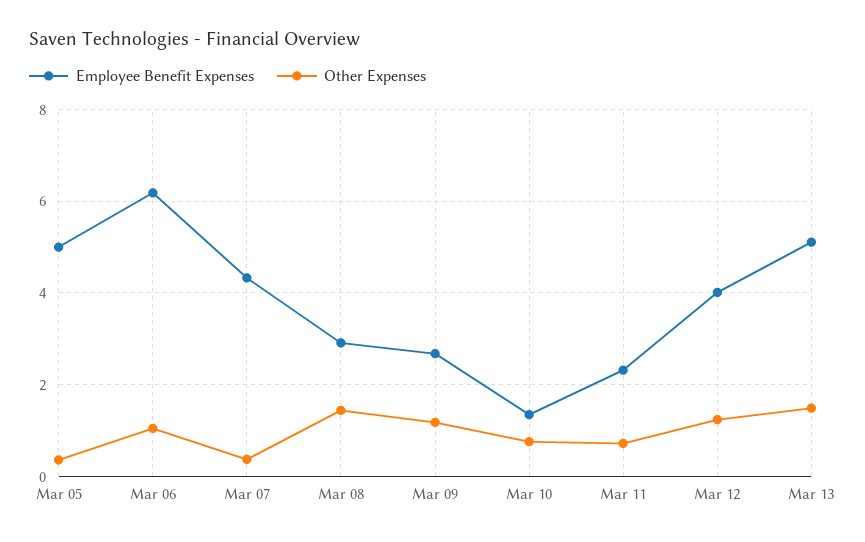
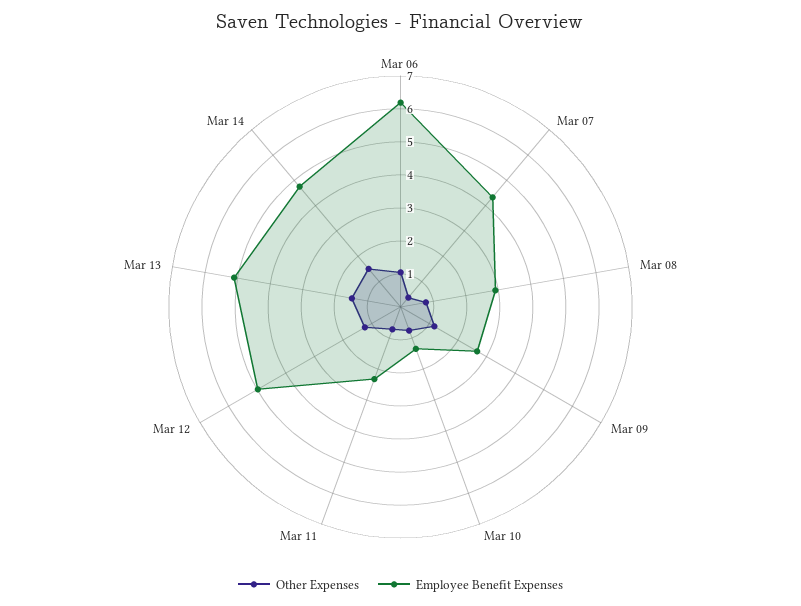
Employee Benefit Expenses, Mar 05: 5 -> none
Other Expenses, Mar 05: 0.4 -> none
Other Expenses, Mar 08: 1.4 -> 0.75
Employee Benefit Expenses, Mar 12: 4 -> 5
Other Expenses, Mar 14: none -> 1.5
Employee Benefit Expenses, Mar 14: none -> 4.75

